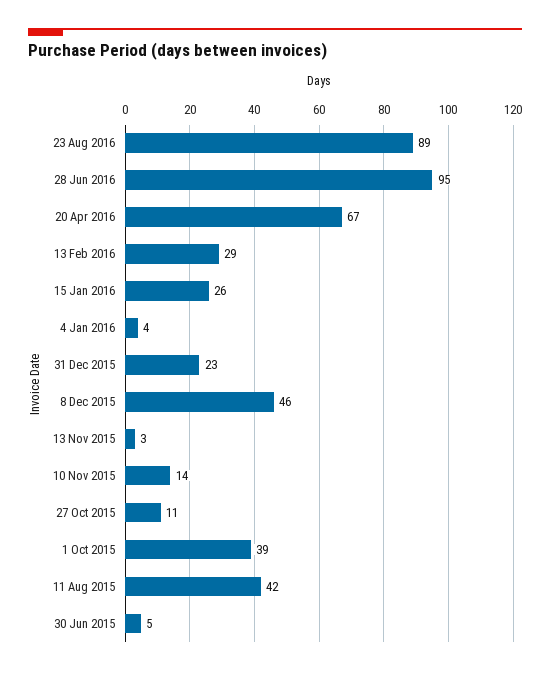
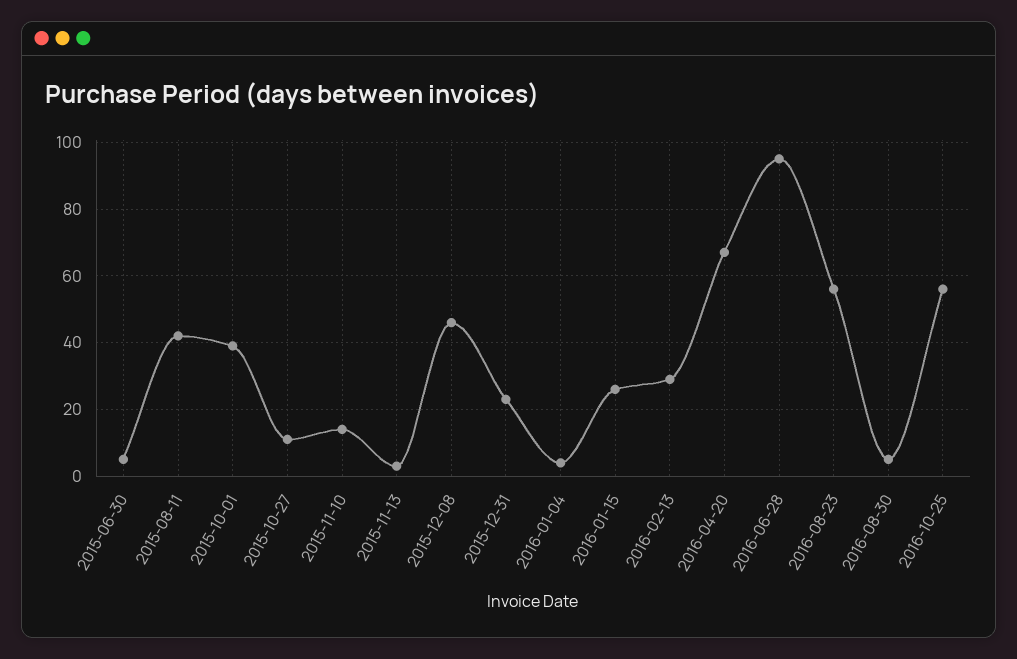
23 Aug 2016: 89 -> 55
2016-08-30: none -> 5
2016-10-25: none -> 55

